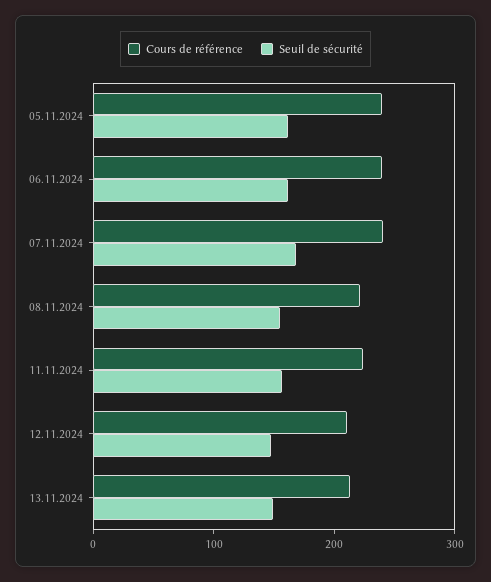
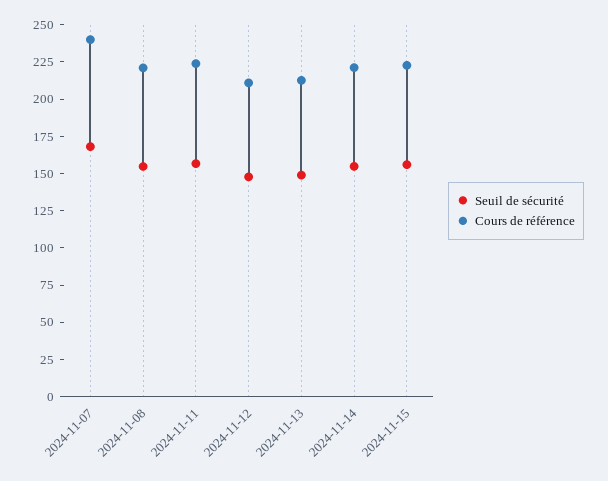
Cours de référence, 05.11.2024: 240 -> none
Seuil de sécurité, 05.11.2024: 160 -> none
Cours de référence, 06.11.2024: 240 -> none
Seuil de sécurité, 06.11.2024: 160 -> none
Seuil de sécurité, 2024-11-14: none -> 150
Cours de référence, 2024-11-14: none -> 225
Seuil de sécurité, 2024-11-15: none -> 150
Cours de référence, 2024-11-15: none -> 225

